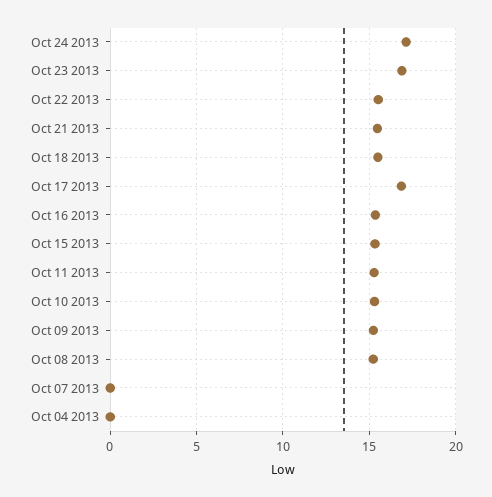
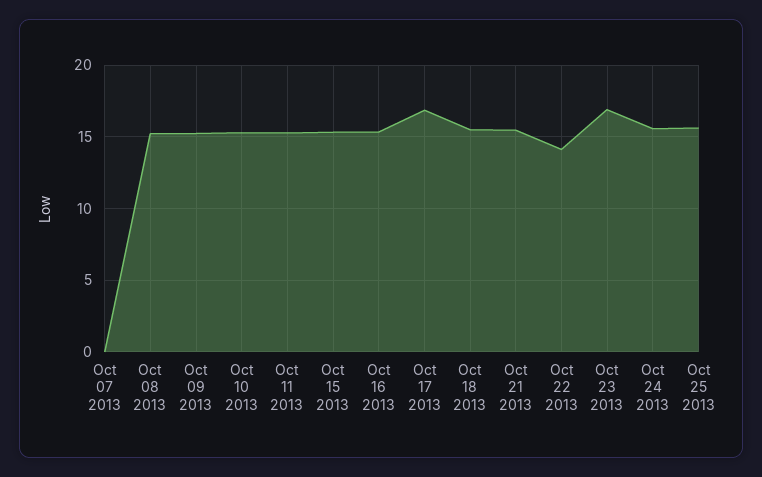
Oct 24 2013: 17 -> 15.5
Oct 22 2013: 15.5 -> 14
Oct 04 2013: 0 -> none
Oct 25 2013: none -> 15.5

